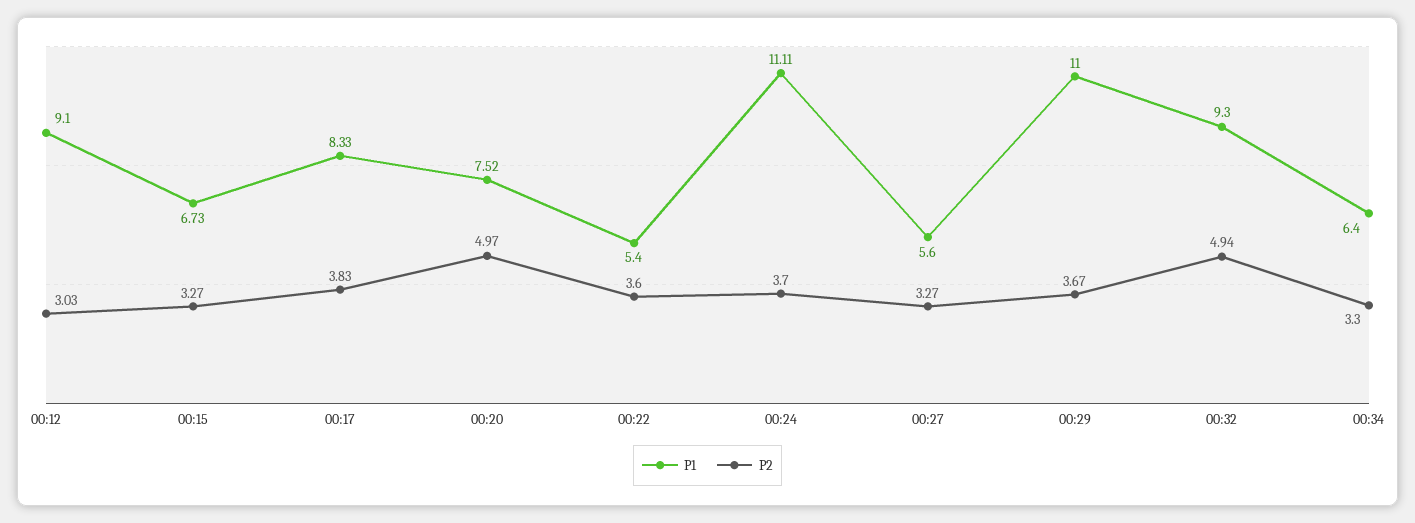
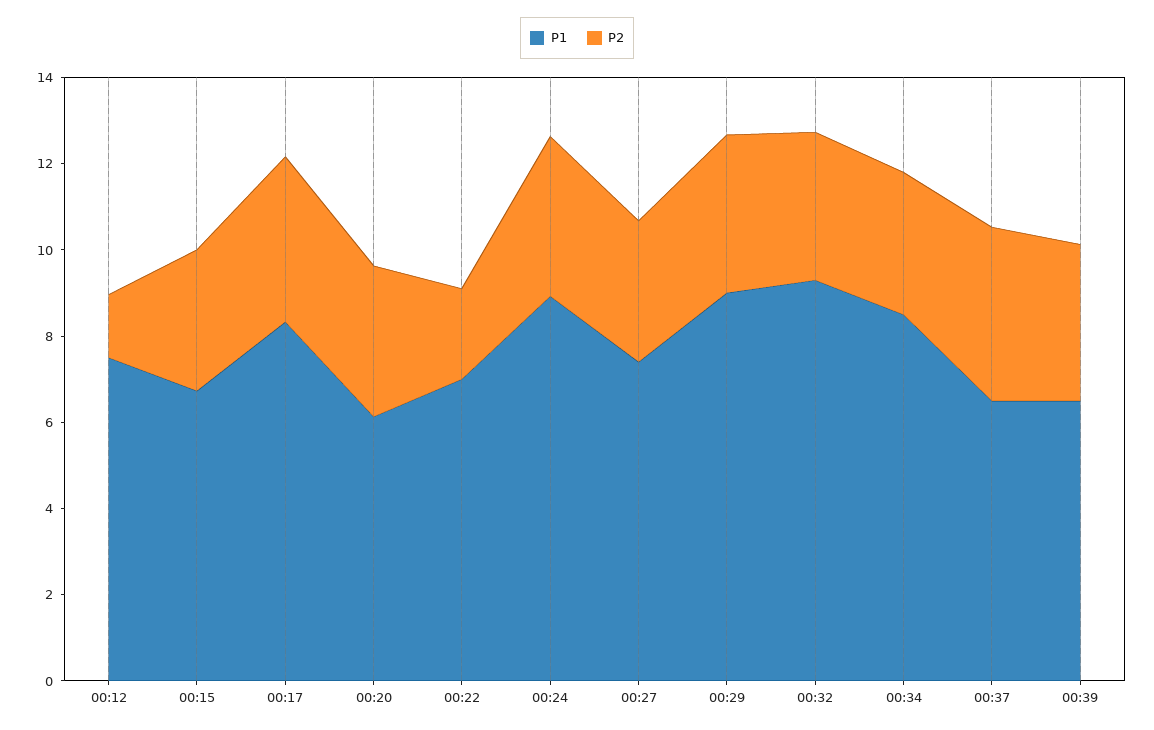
P1, 00:12: 9.1 -> 7.5
P2, 00:12: 3.03 -> 1.5
P1, 00:20: 7.52 -> 6
P2, 00:20: 4.97 -> 3.5
P1, 00:22: 5.4 -> 7
P2, 00:22: 3.6 -> 2
P1, 00:24: 11.11 -> 9
P1, 00:27: 5.6 -> 7.5
P1, 00:29: 11 -> 9
P2, 00:32: 4.94 -> 3.5
P1, 00:34: 6.4 -> 8.5
P1, 00:37: none -> 6.5
P2, 00:37: none -> 4
P1, 00:39: none -> 6.5
P2, 00:39: none -> 3.5

